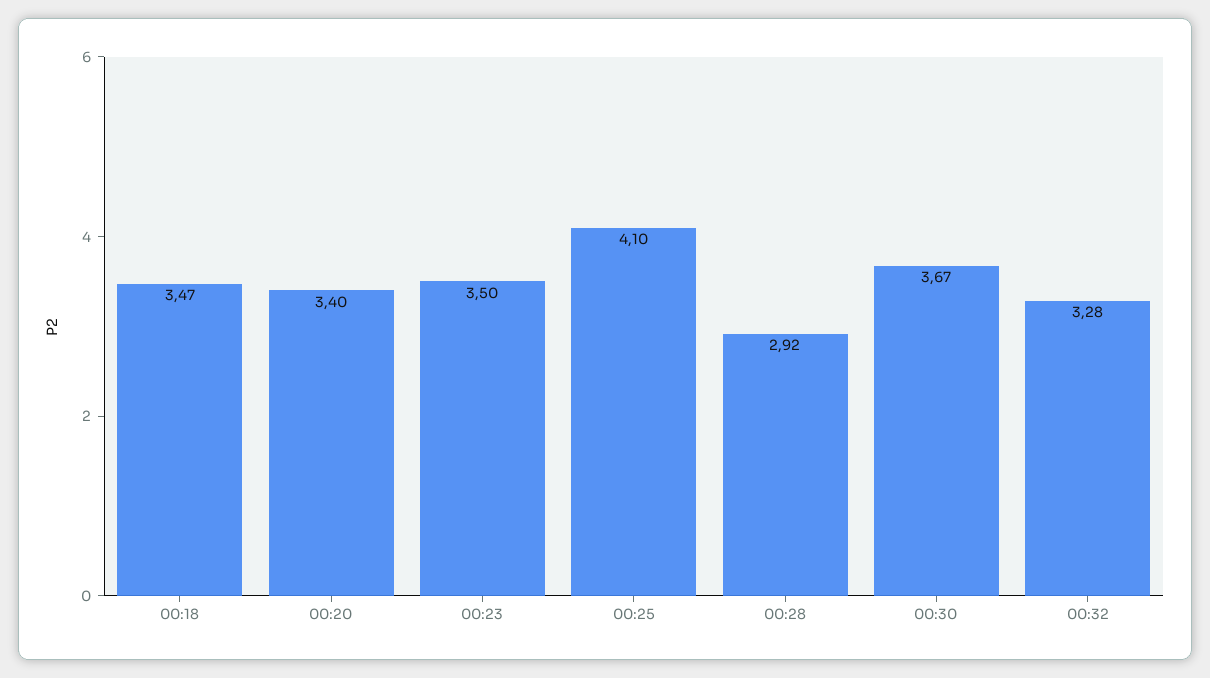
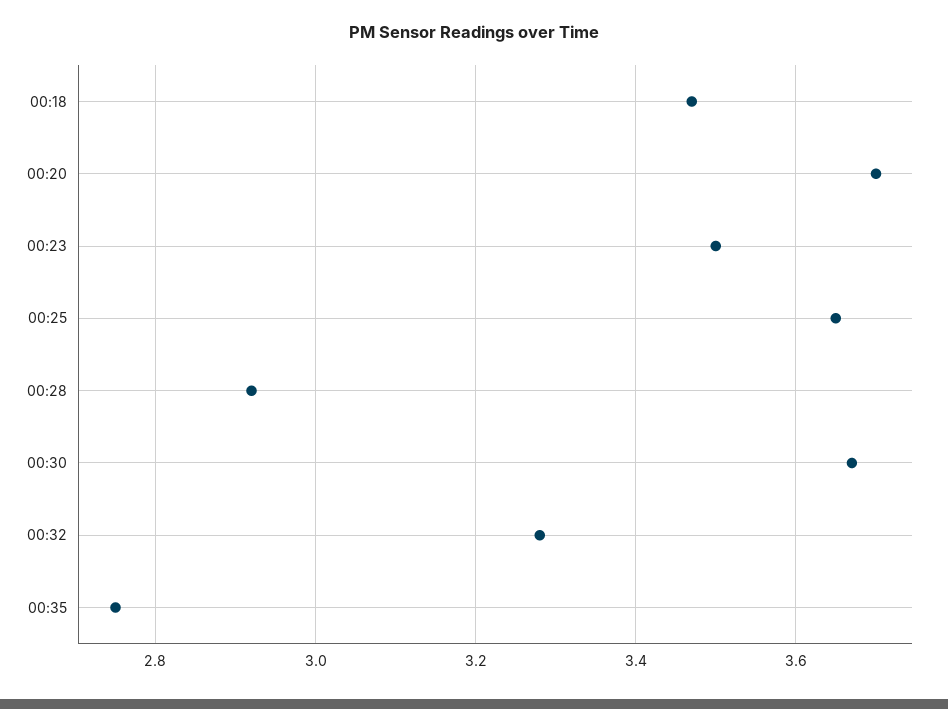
00:20: 3.4 -> 3.7
00:25: 4.1 -> 3.65
00:35: none -> 2.75

